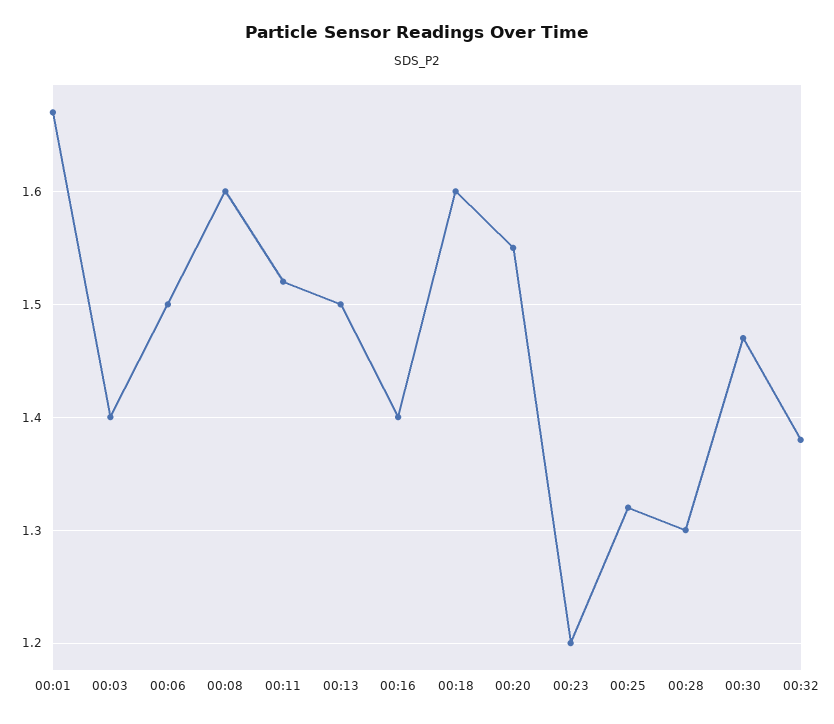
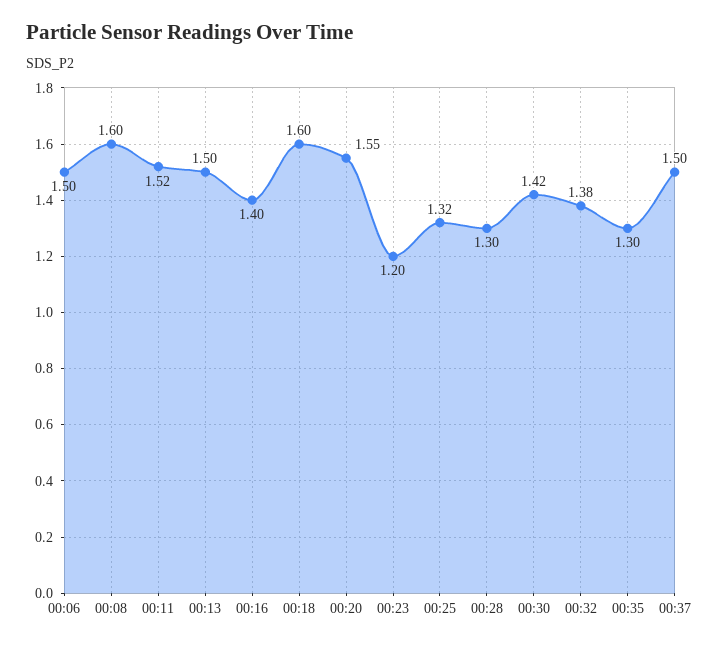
00:01: 1.67 -> none
00:03: 1.4 -> none
00:30: 1.47 -> 1.42
00:35: none -> 1.3
00:37: none -> 1.5

